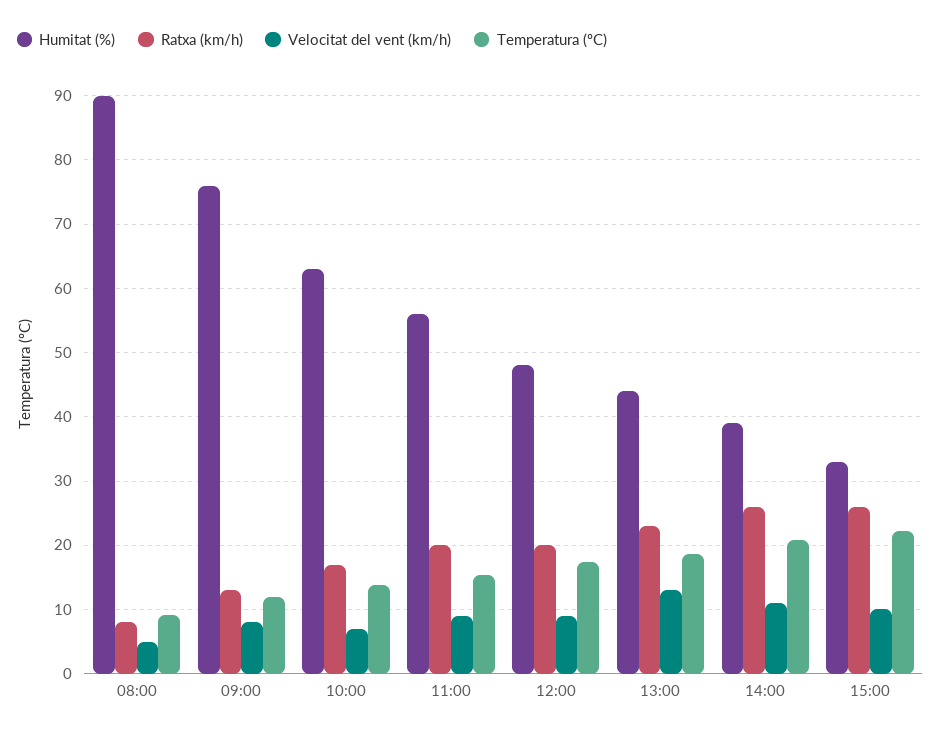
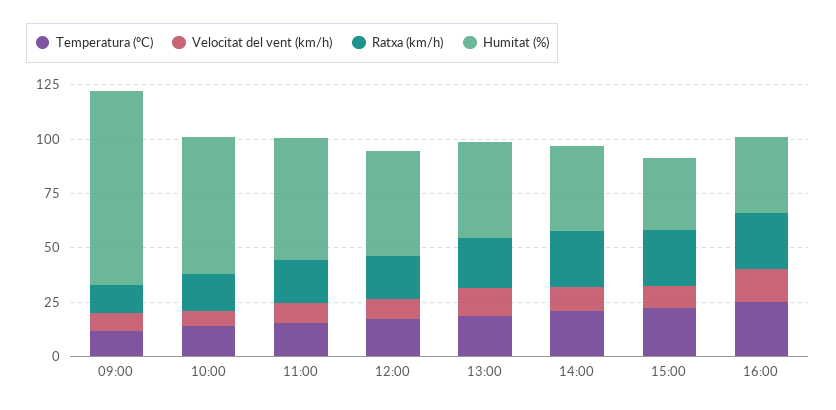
Humitat (%), 08:00: 90 -> none
Ratxa (km/h), 08:00: 8 -> none
Velocitat del vent (km/h), 08:00: 5 -> none
Temperatura (ºC), 08:00: 9 -> none
Humitat (%), 09:00: 76 -> 90
Temperatura (ºC), 16:00: none -> 25
Velocitat del vent (km/h), 16:00: none -> 15
Ratxa (km/h), 16:00: none -> 25
Humitat (%), 16:00: none -> 35

